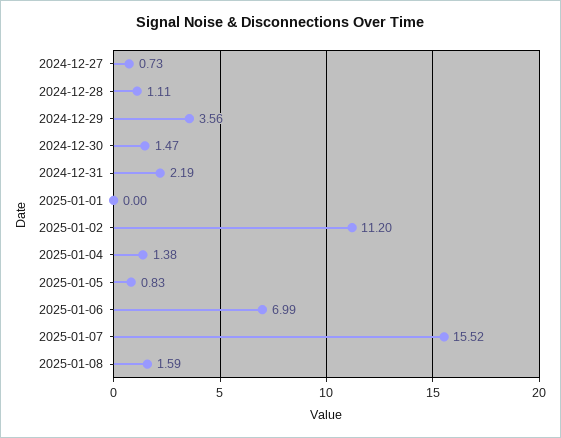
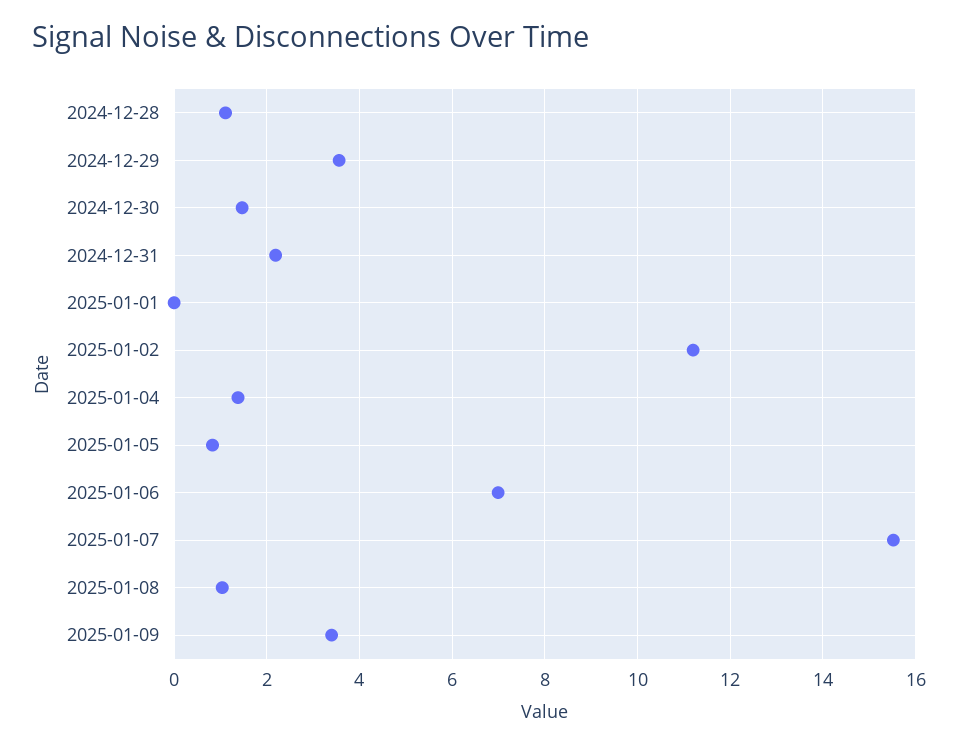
2024-12-27: 0.73 -> none
2025-01-08: 1.59 -> 1
2025-01-09: none -> 3.4

